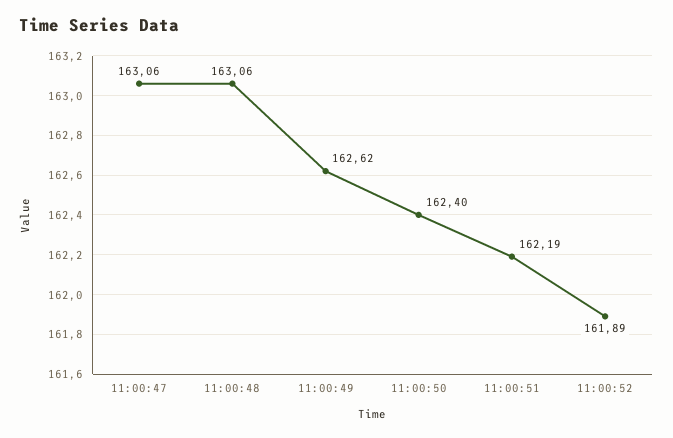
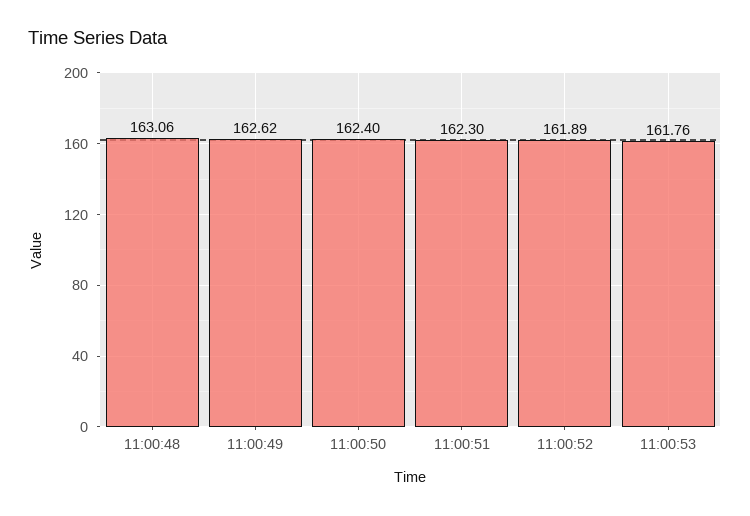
11:00:47: 163.06 -> none
11:00:51: 162.19 -> 162.3
11:00:53: none -> 161.76

